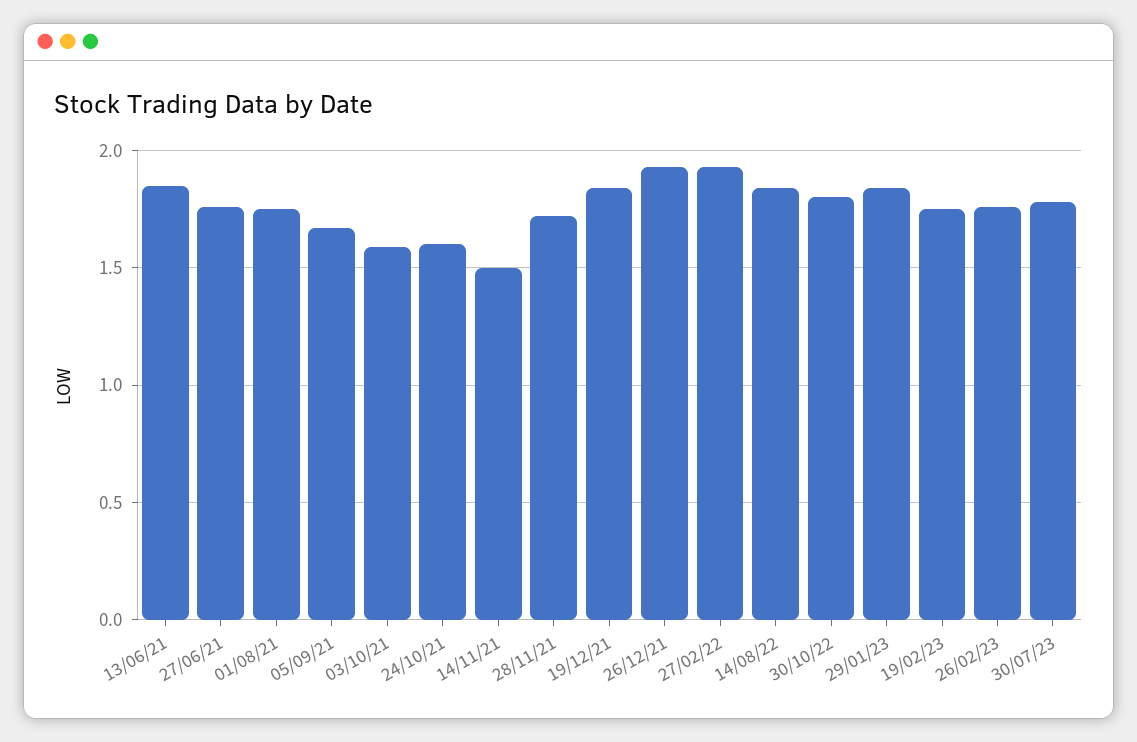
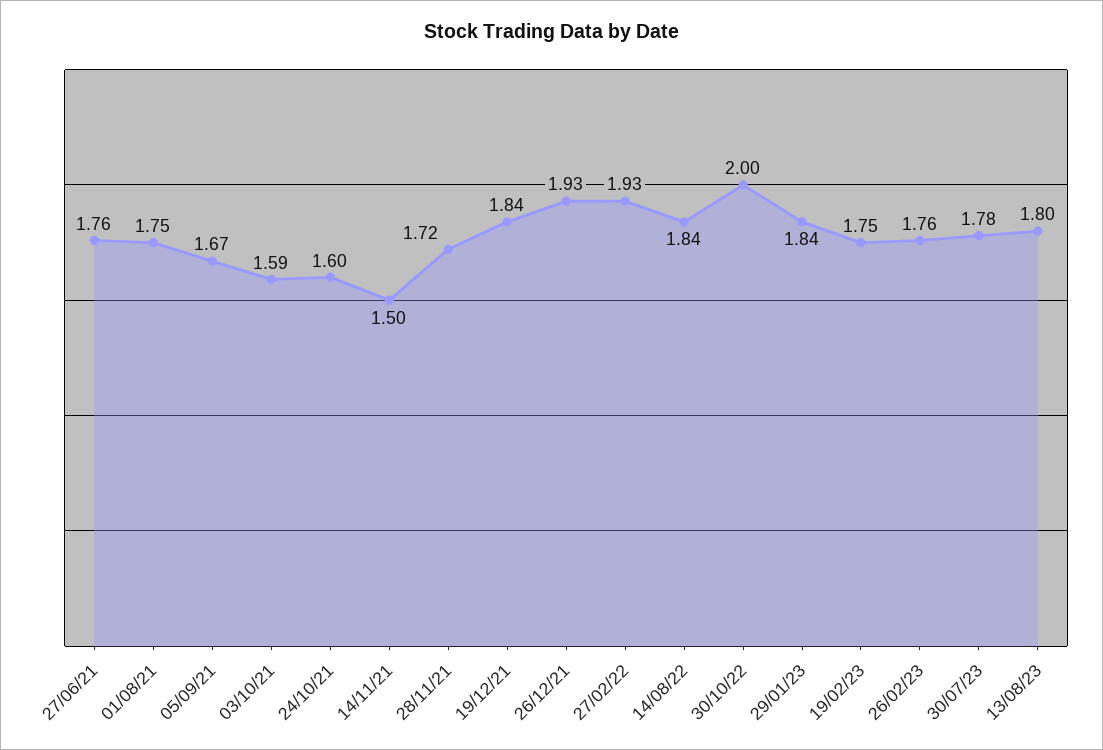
13/06/21: 1.85 -> none
30/10/22: 1.8 -> 2
13/08/23: none -> 1.8

